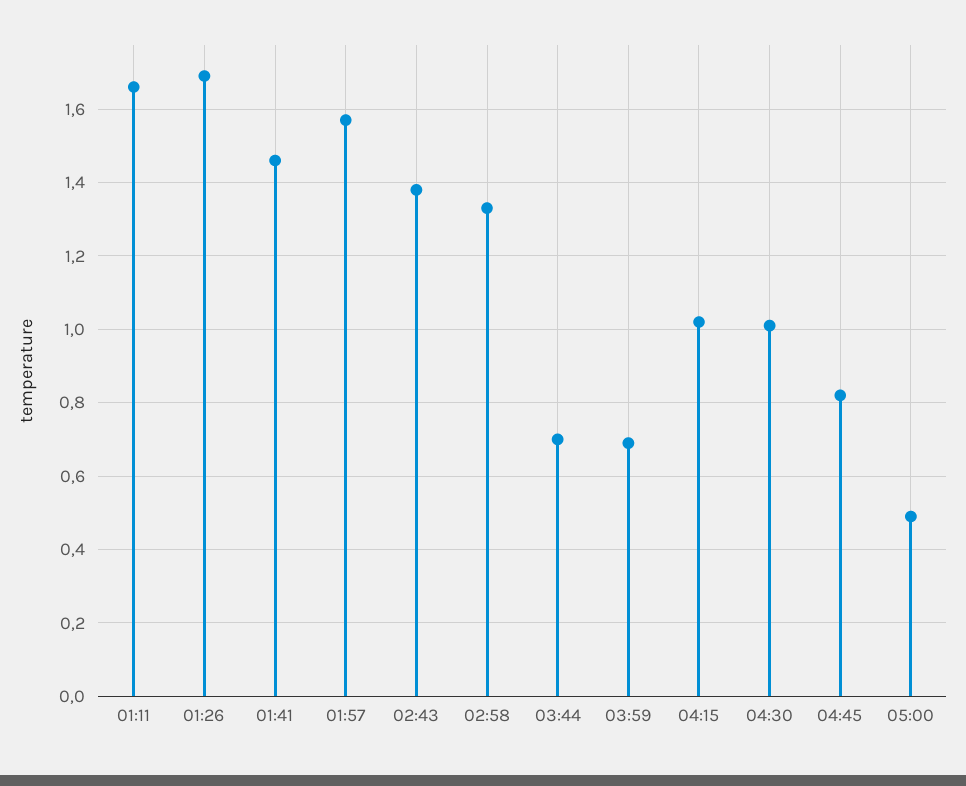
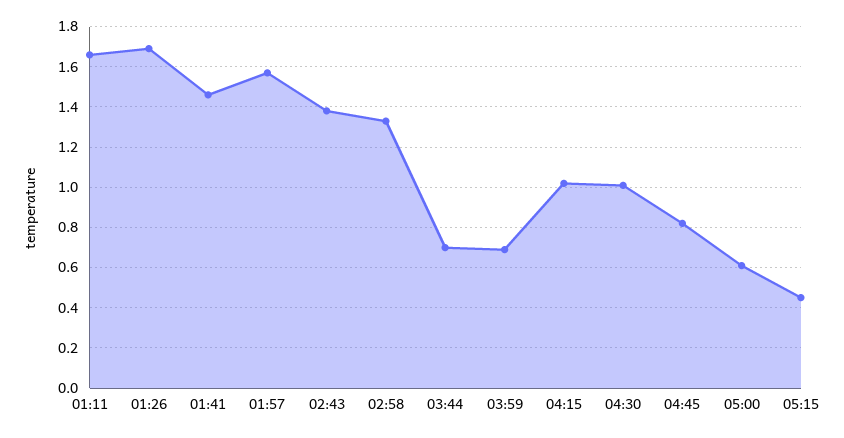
05:00: 0.5 -> 0.6
05:15: none -> 0.45

